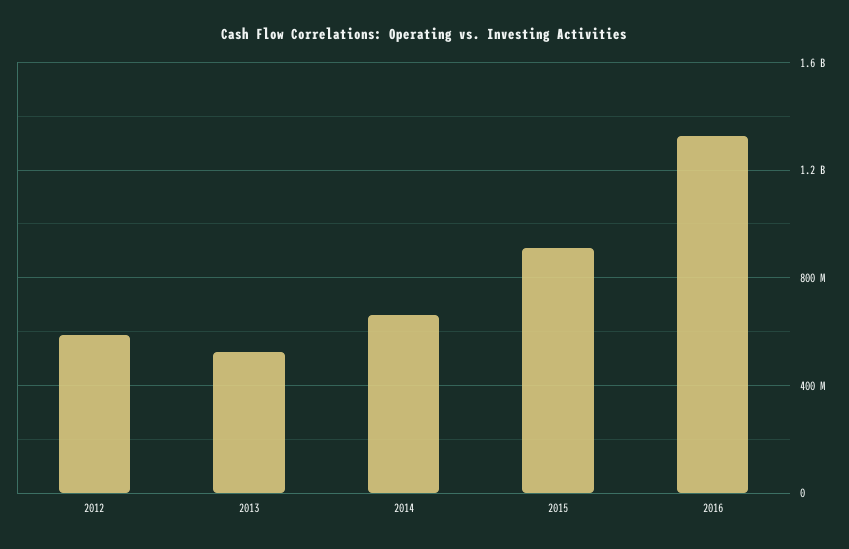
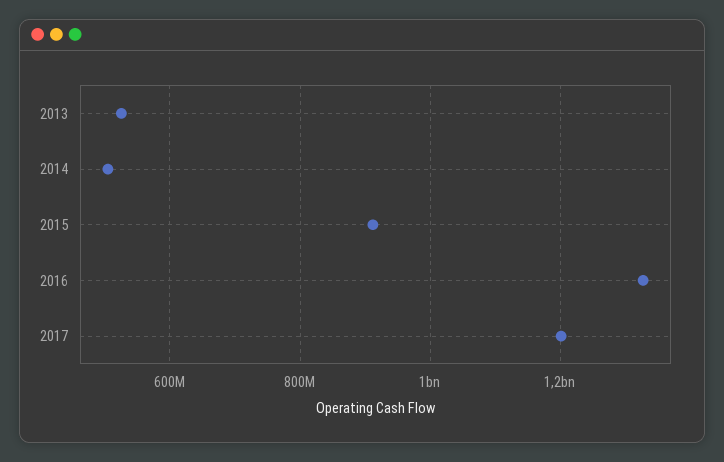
2012: 600000000 -> none
2014: 650000000 -> 500000000
2017: none -> 1200000000

